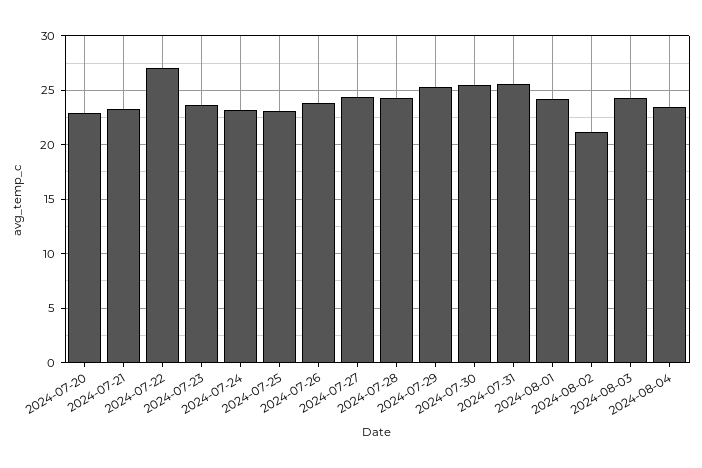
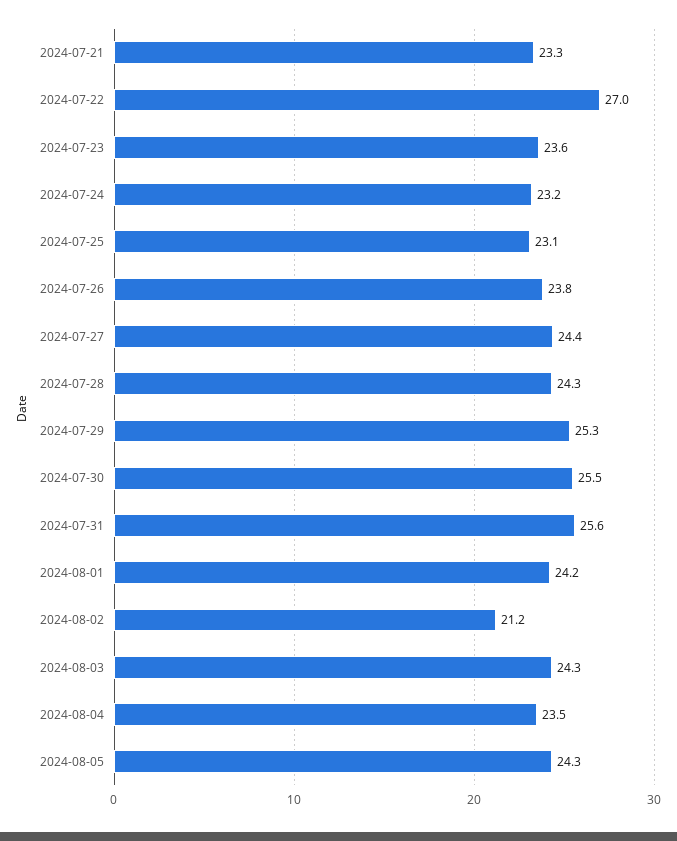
2024-07-20: 23 -> none
2024-08-05: none -> 24.3

